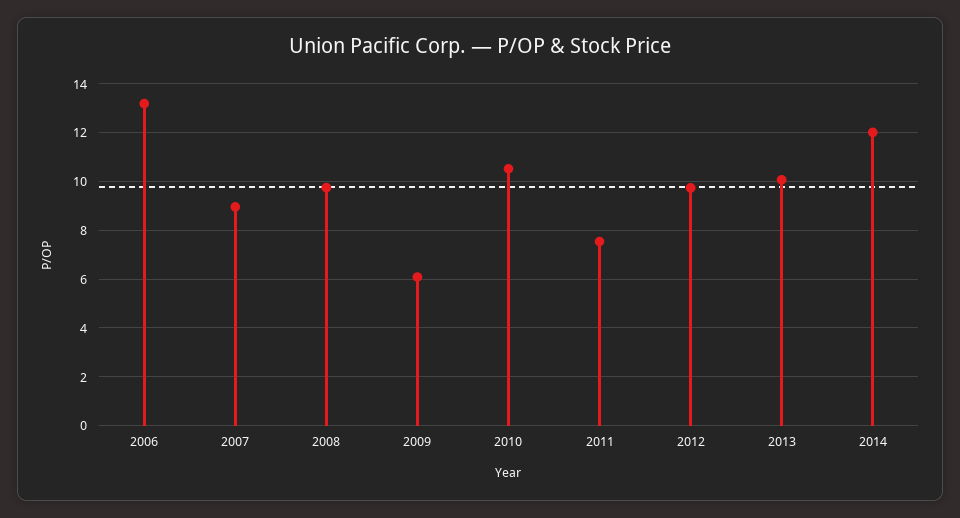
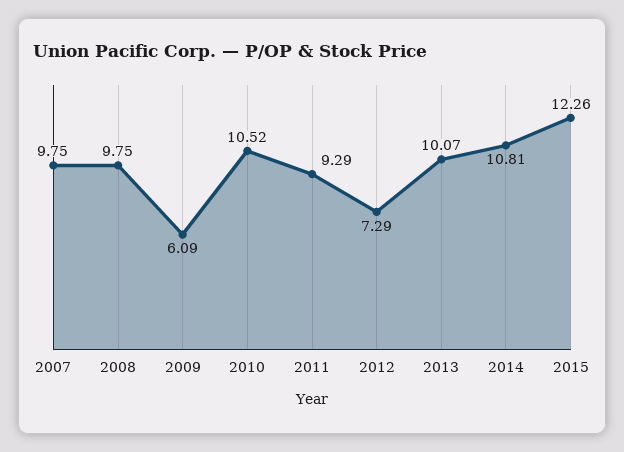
2006: 13.25 -> none
2007: 9 -> 9.75
2011: 7.5 -> 9.29
2012: 9.75 -> 7.29
2014: 12 -> 10.81
2015: none -> 12.26

